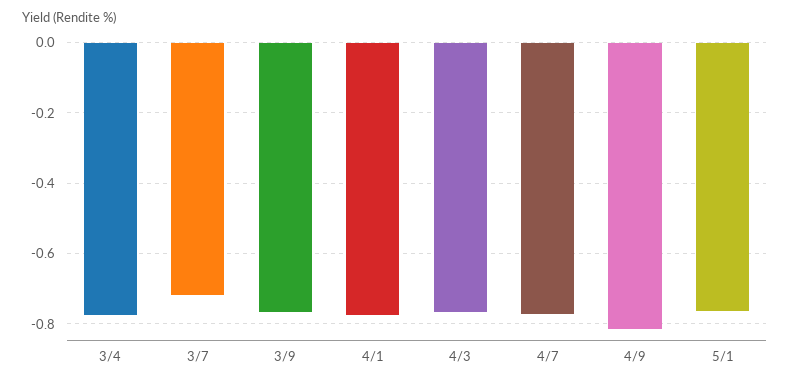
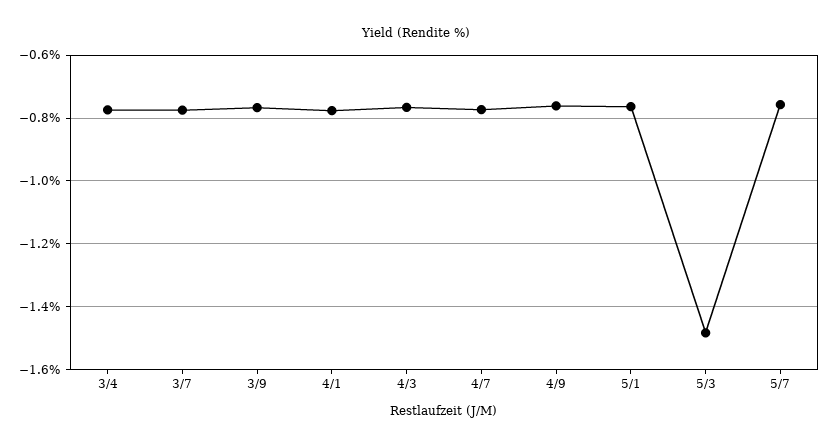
3/7: -0.72 -> -0.78
4/9: -0.82 -> -0.76
5/3: none -> -1.48
5/7: none -> -0.76

